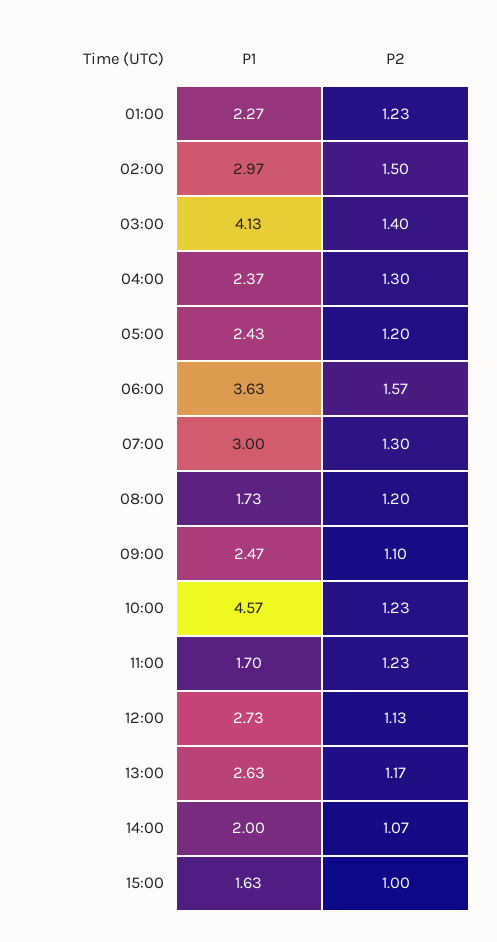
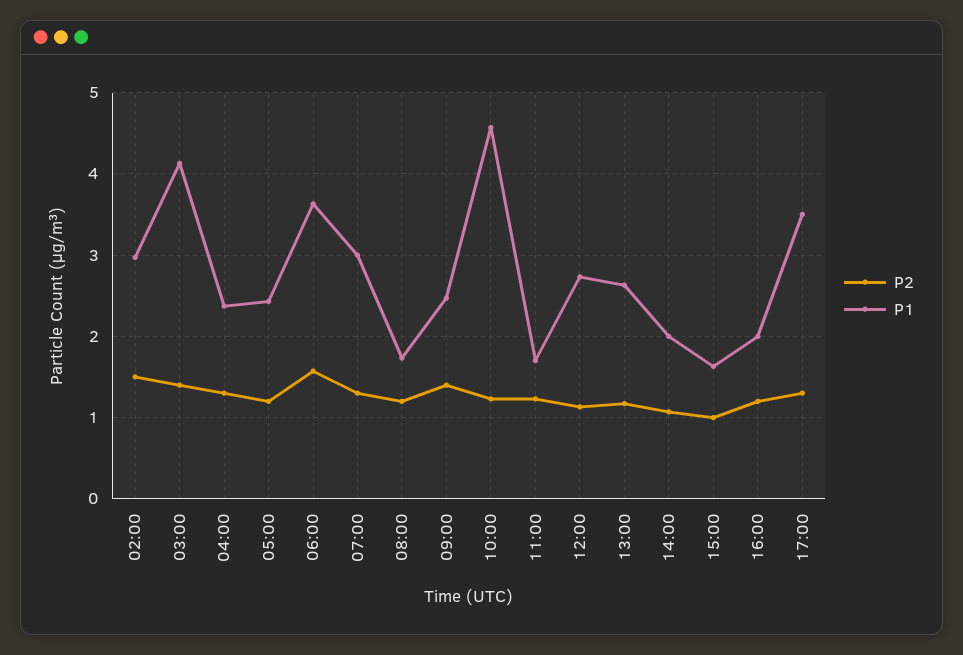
P1, 01:00: 2.27 -> none
P2, 01:00: 1.23 -> none
P2, 09:00: 1.1 -> 1.4
P2, 16:00: none -> 1.2
P1, 16:00: none -> 2
P2, 17:00: none -> 1.3
P1, 17:00: none -> 3.5

